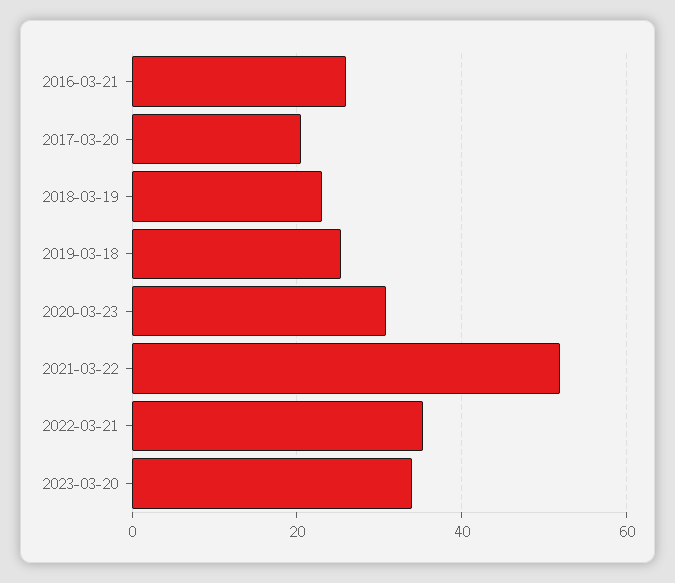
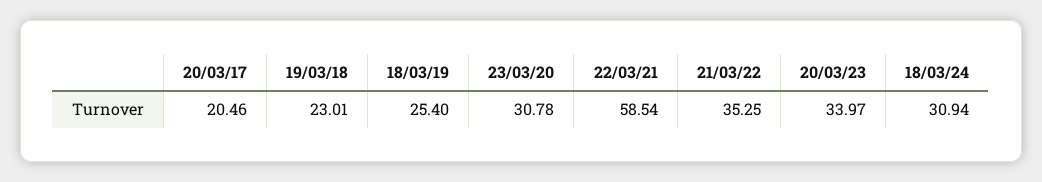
2016-03-21: 26 -> none
2021-03-22: 52 -> 58.54
18/03/24: none -> 30.94

